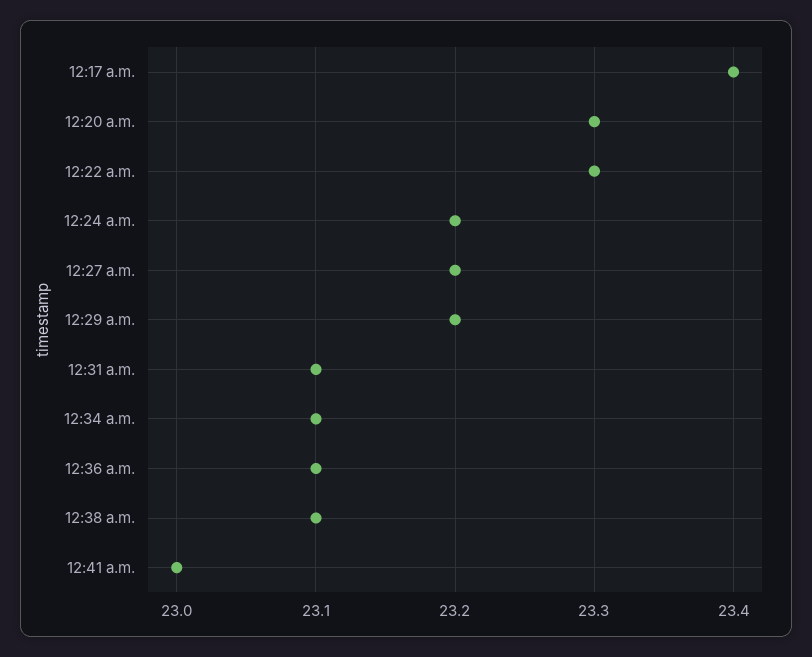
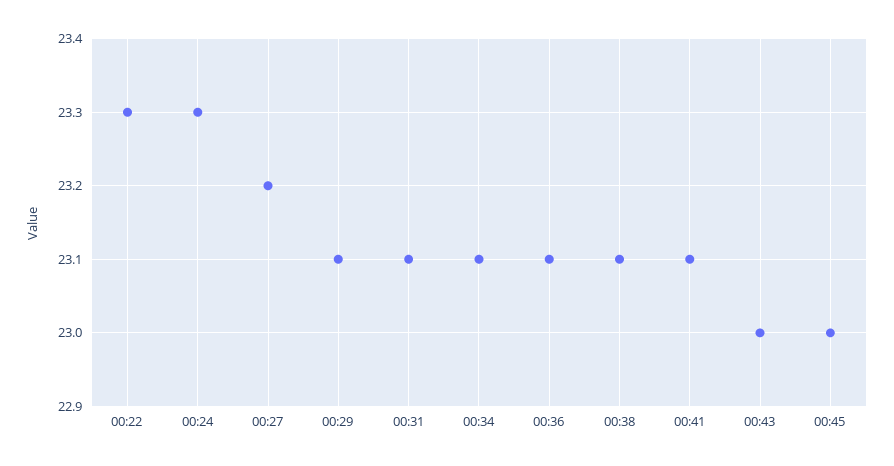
12:17 a.m.: 23.4 -> none
12:20 a.m.: 23.3 -> none
12:24 a.m.: 23.2 -> 23.3
12:29 a.m.: 23.2 -> 23.1
12:41 a.m.: 23 -> 23.1
00:43: none -> 23
00:45: none -> 23

